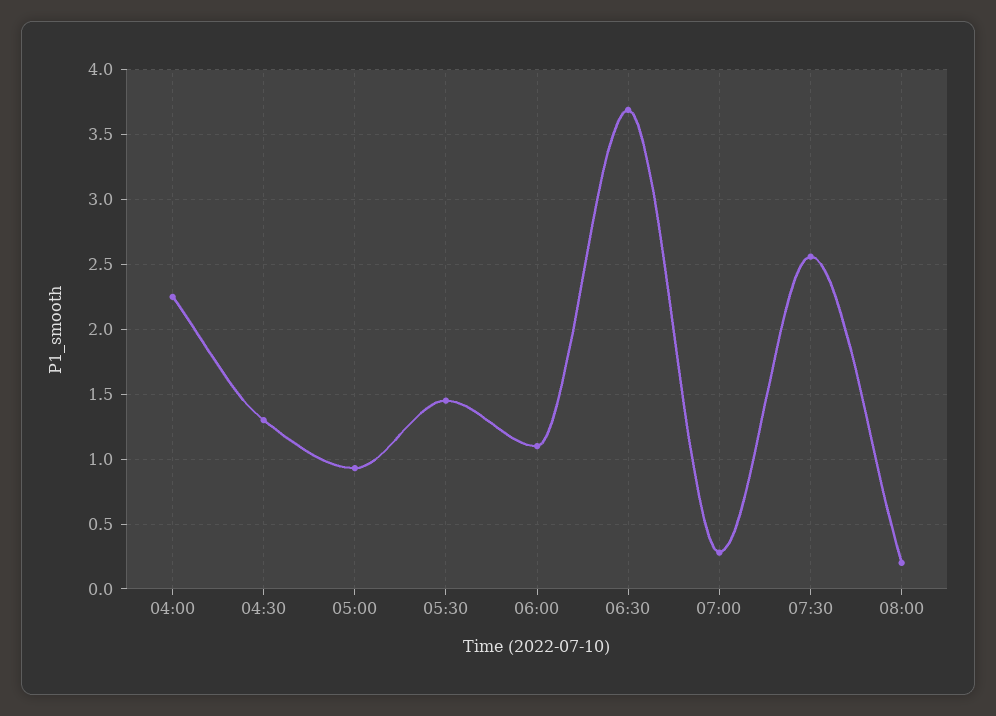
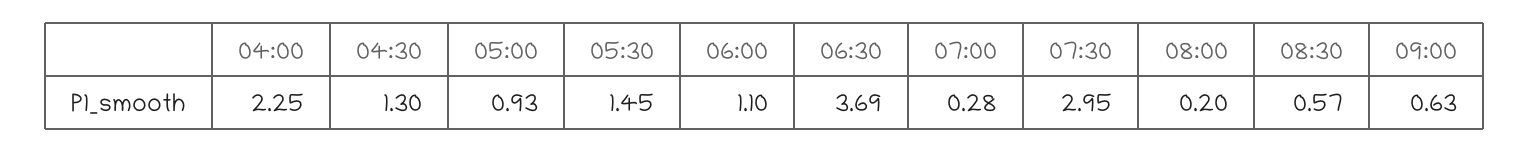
07:30: 2.55 -> 2.95
08:30: none -> 0.57
09:00: none -> 0.63

